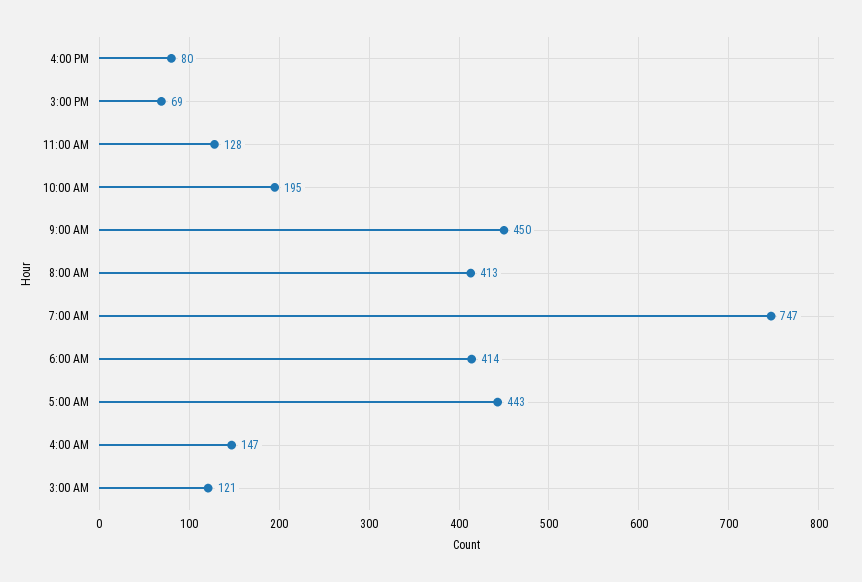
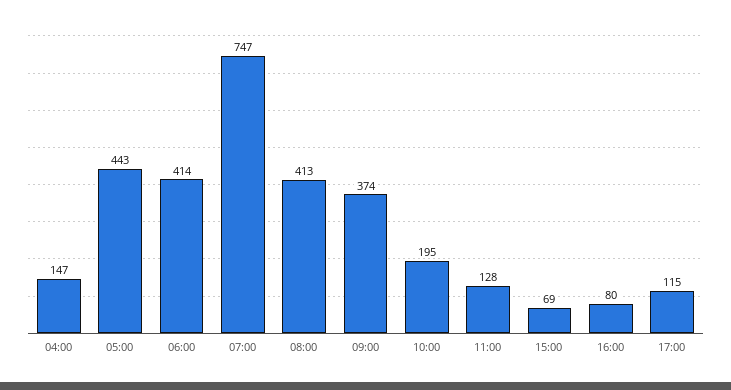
9:00 AM: 450 -> 374
3:00 AM: 121 -> none
17:00: none -> 115

